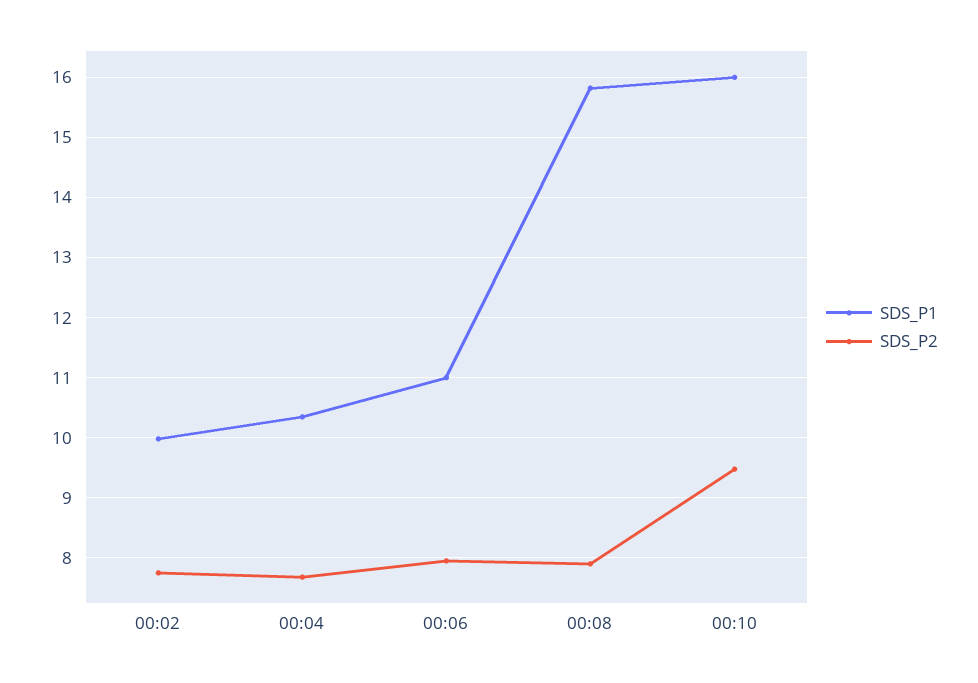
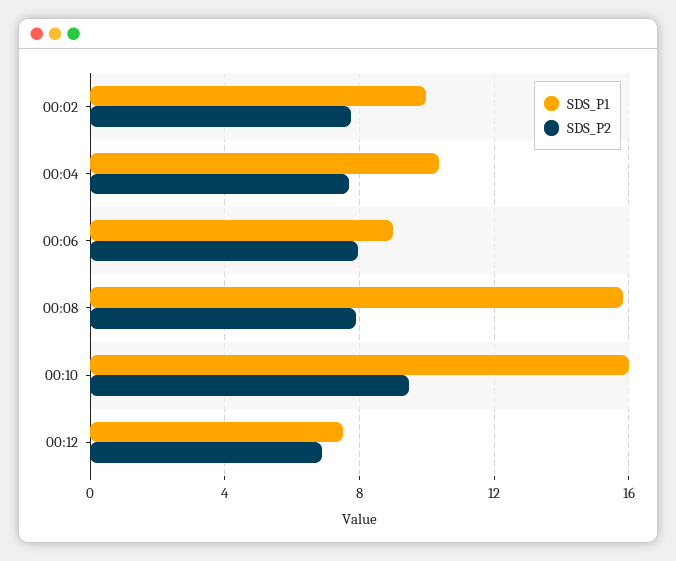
SDS_P1, 00:06: 11 -> 9
SDS_P1, 00:12: none -> 7.5
SDS_P2, 00:12: none -> 7

